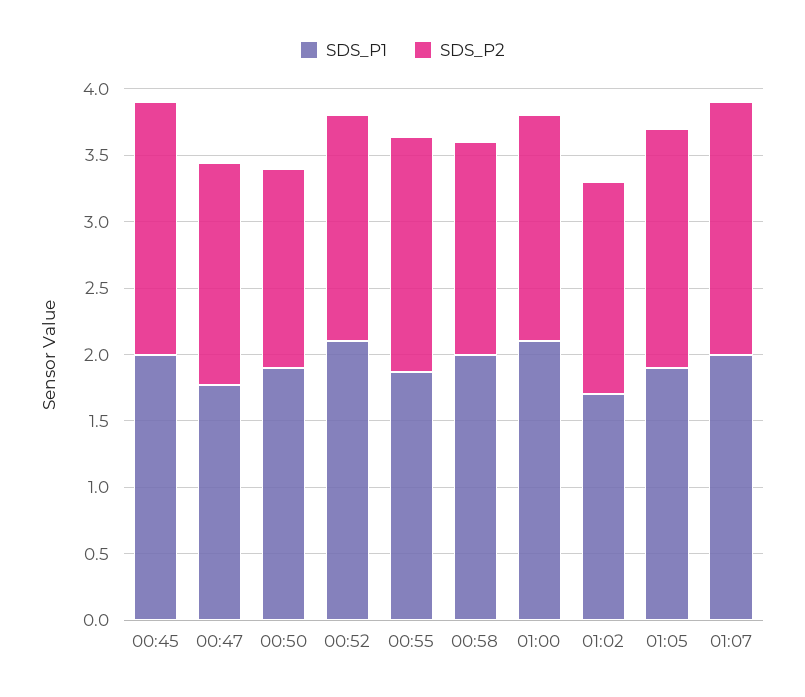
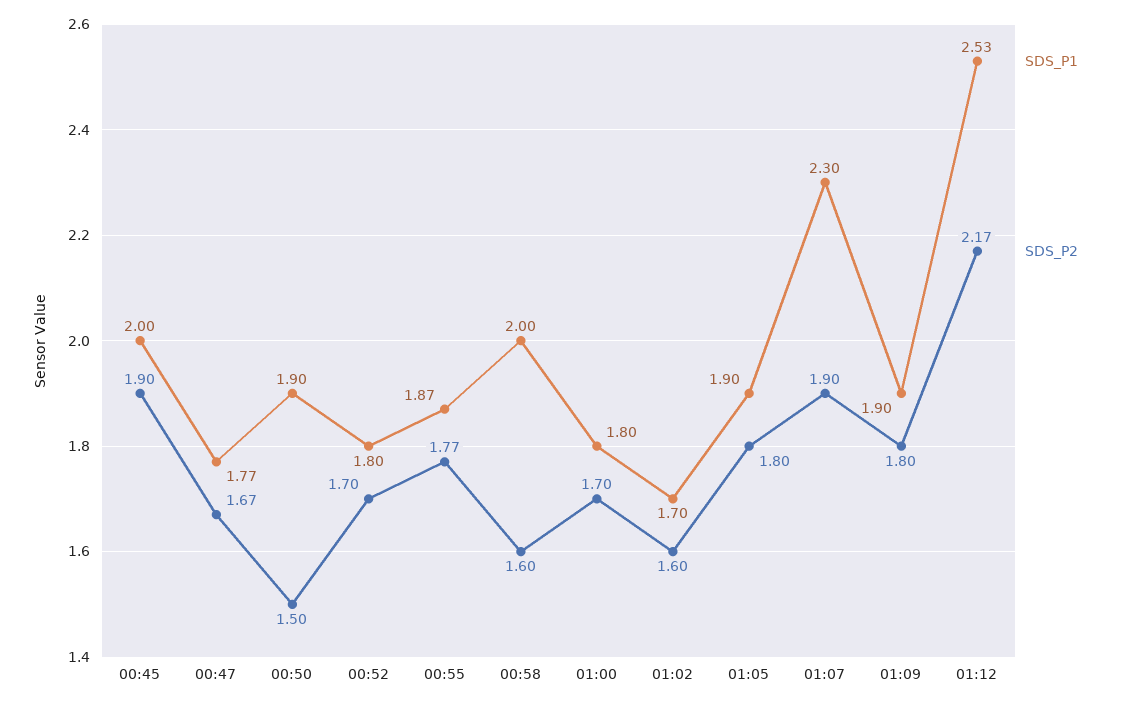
SDS_P1, 00:52: 2.1 -> 1.8
SDS_P1, 01:00: 2.1 -> 1.8
SDS_P1, 01:07: 2 -> 2.3
SDS_P1, 01:09: none -> 1.9
SDS_P2, 01:09: none -> 1.8
SDS_P1, 01:12: none -> 2.53
SDS_P2, 01:12: none -> 2.17

